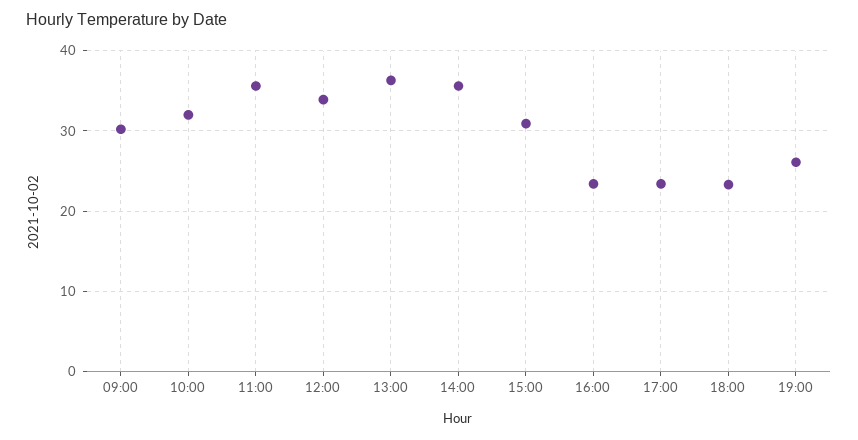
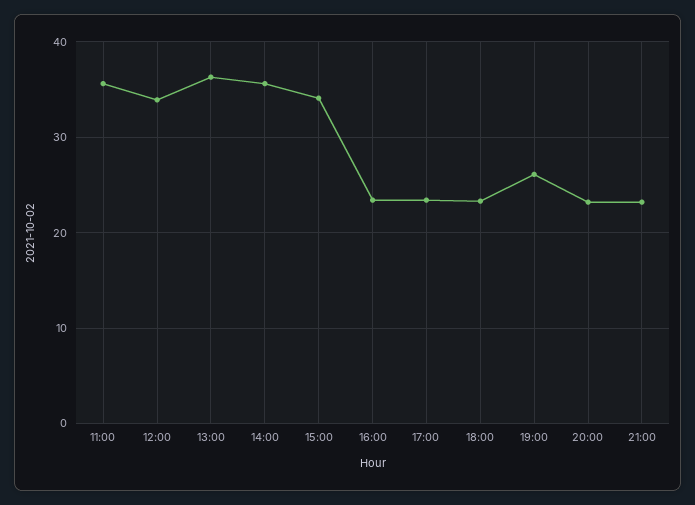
09:00: 30 -> none
10:00: 32 -> none
15:00: 31 -> 34
20:00: none -> 23
21:00: none -> 23

